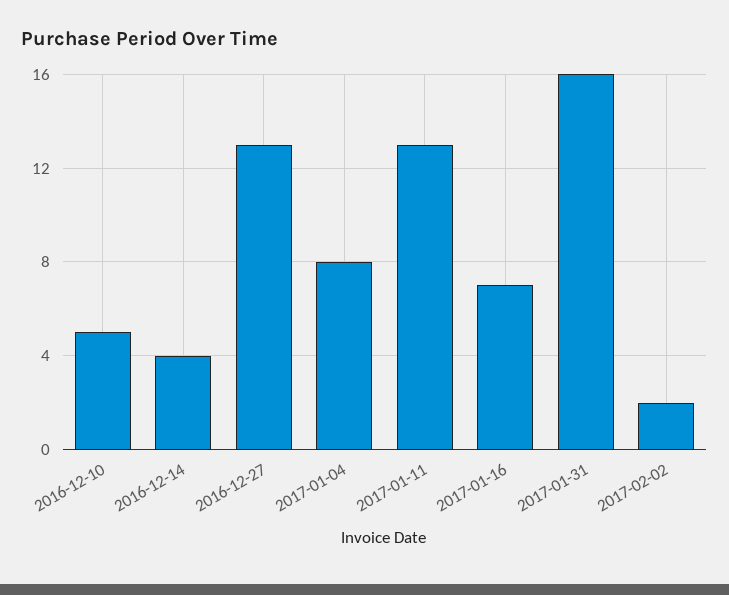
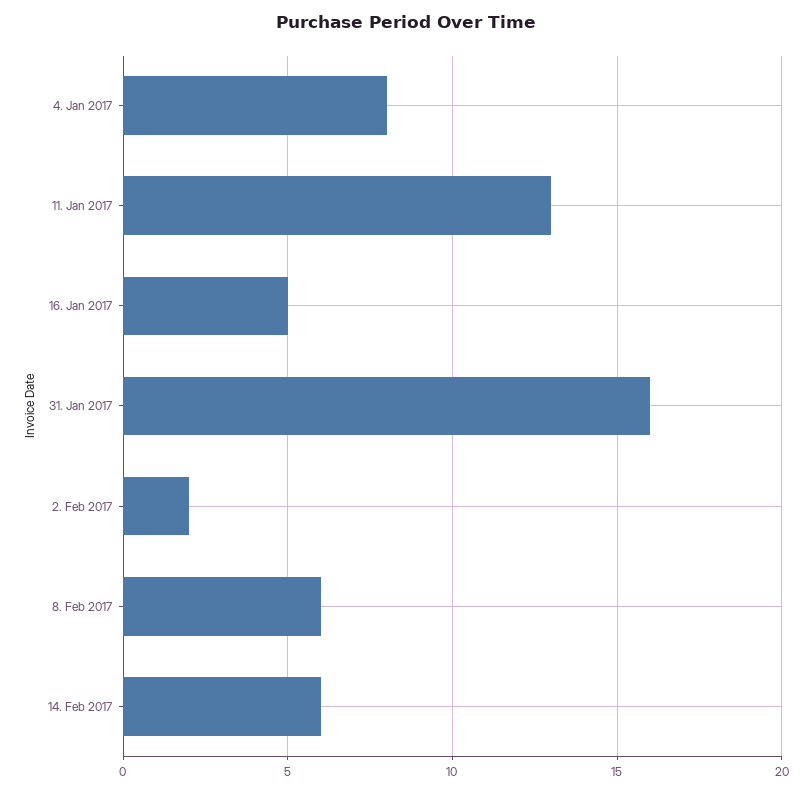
2016-12-10: 5 -> none
2016-12-14: 4 -> none
2016-12-27: 13 -> none
2017-01-16: 7 -> 5
8. Feb 2017: none -> 6
14. Feb 2017: none -> 6

